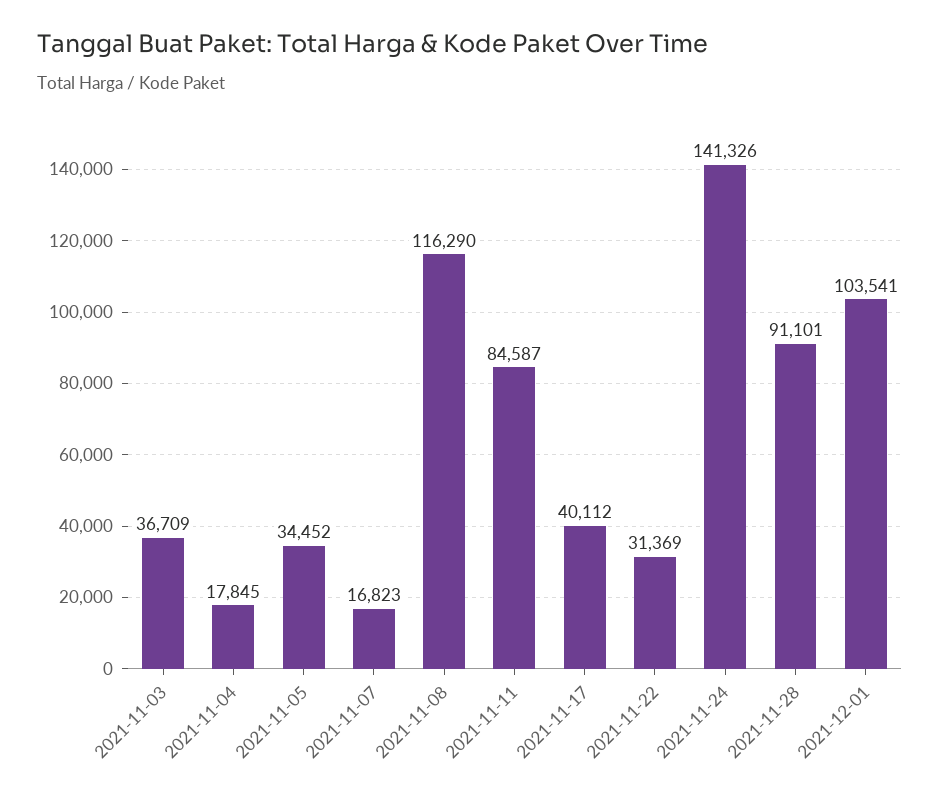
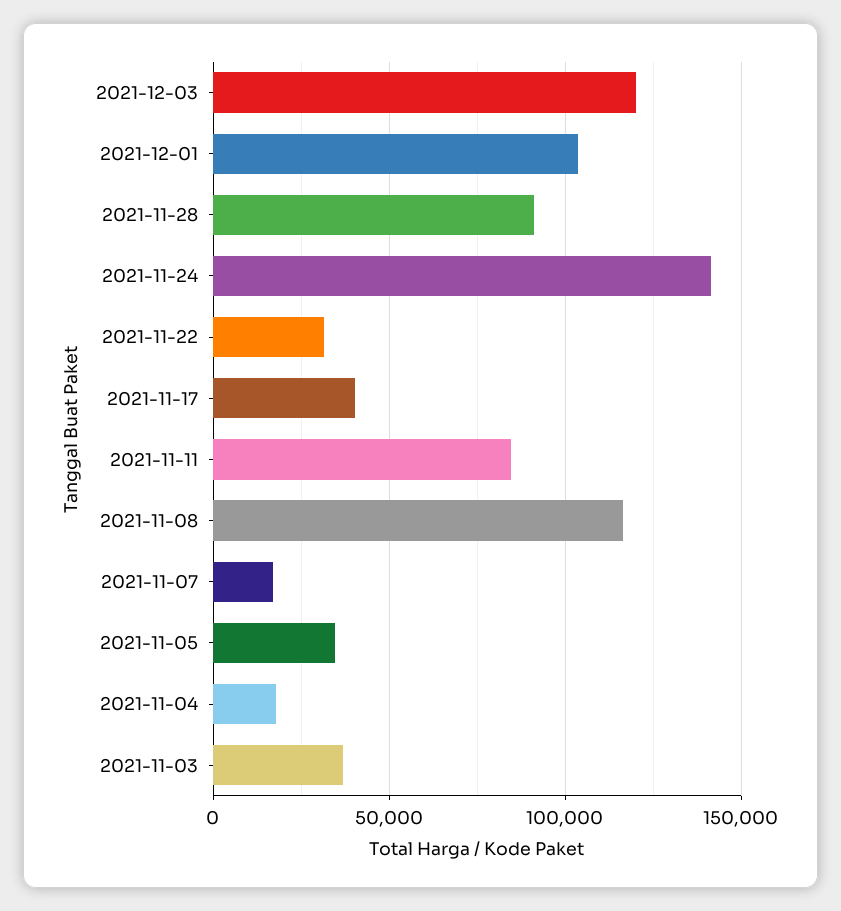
2021-12-03: none -> 120000

